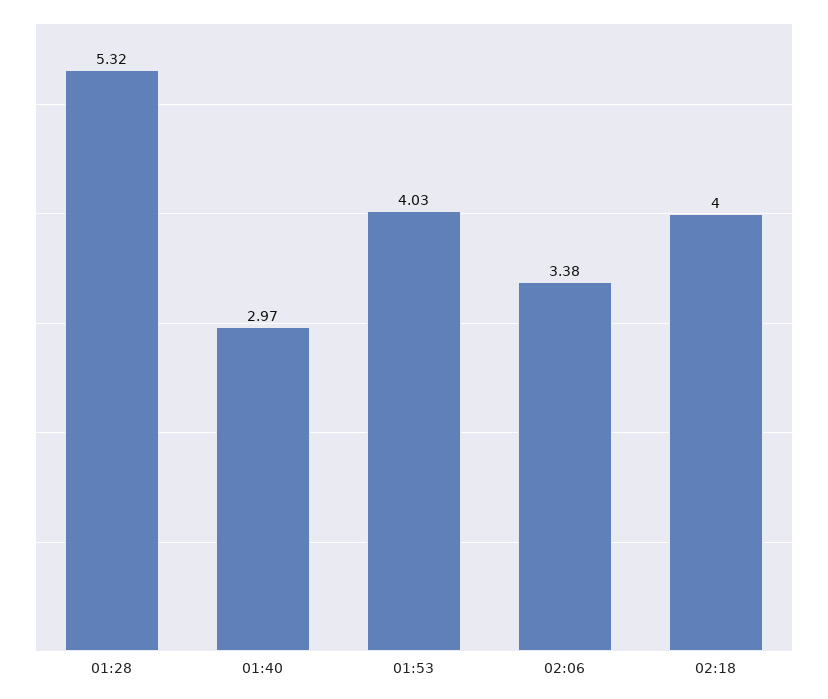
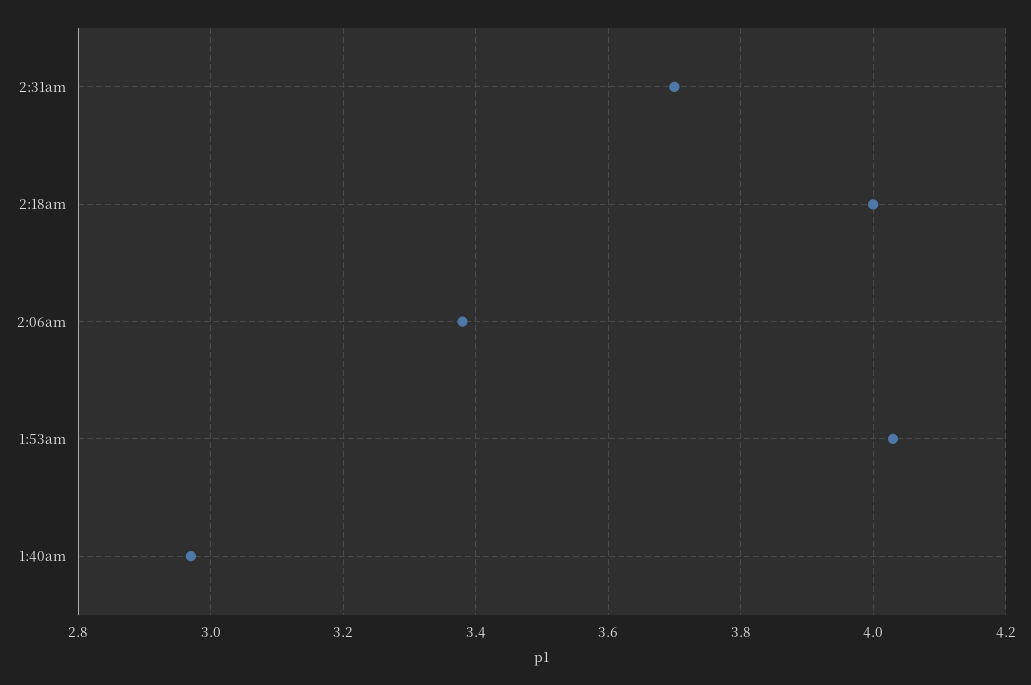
01:28: 5.32 -> none
2:31am: none -> 3.7

